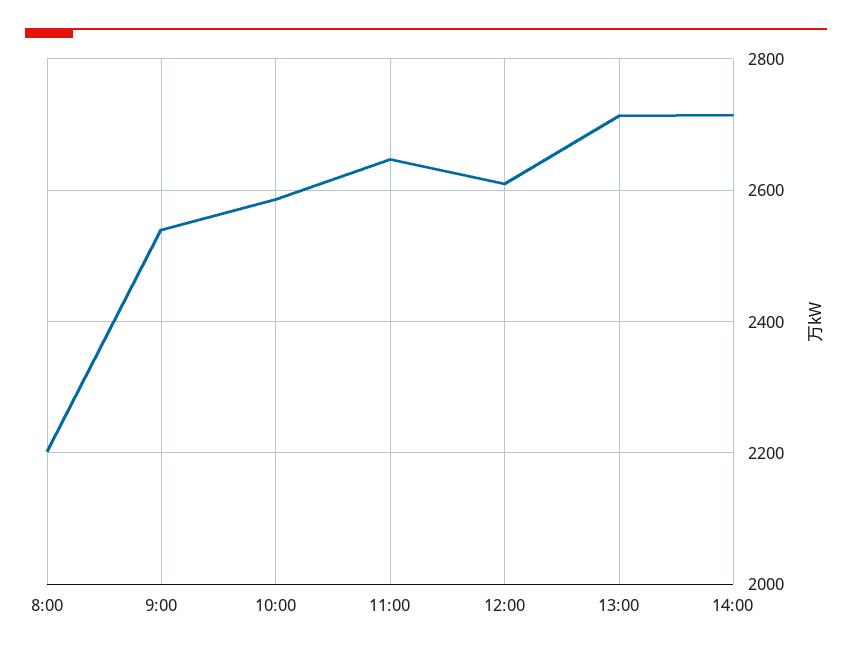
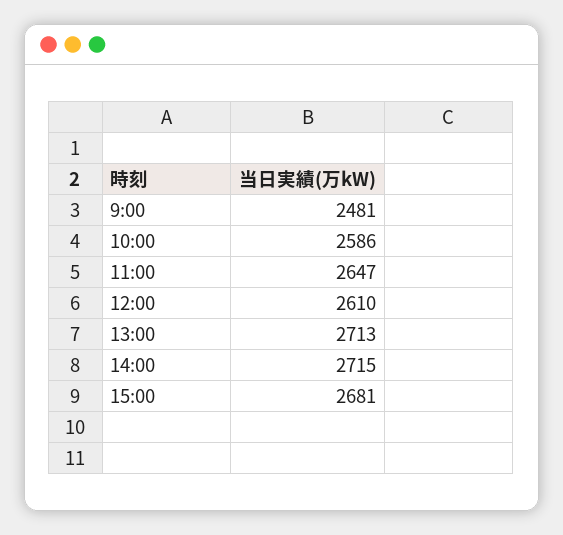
8:00: 2200 -> none
9:00: 2540 -> 2481
15:00: none -> 2681

